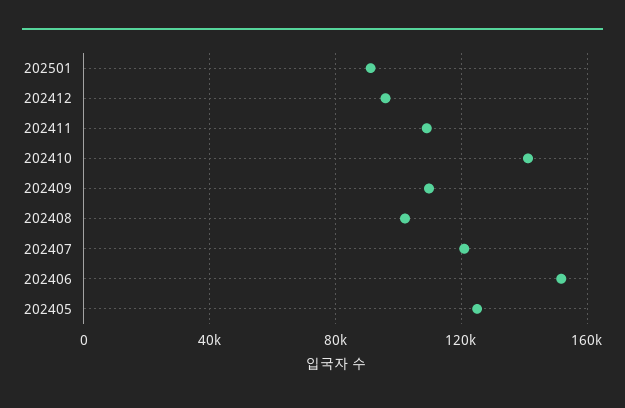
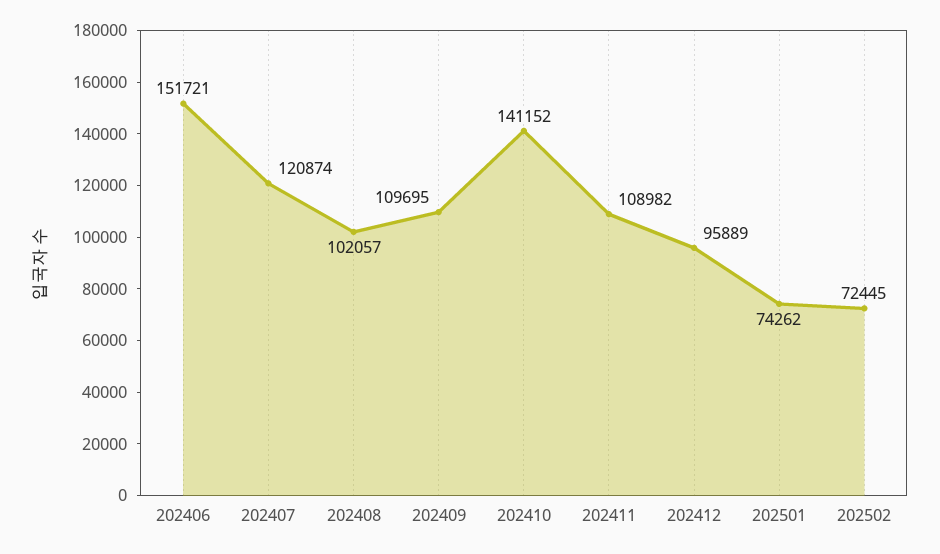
202501: 90000 -> 74262
202405: 125000 -> none
202502: none -> 72445

